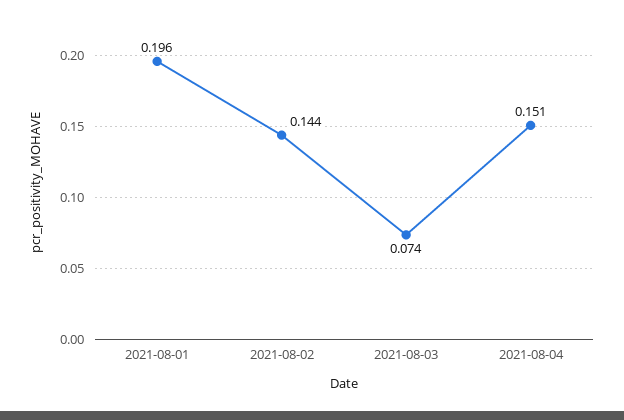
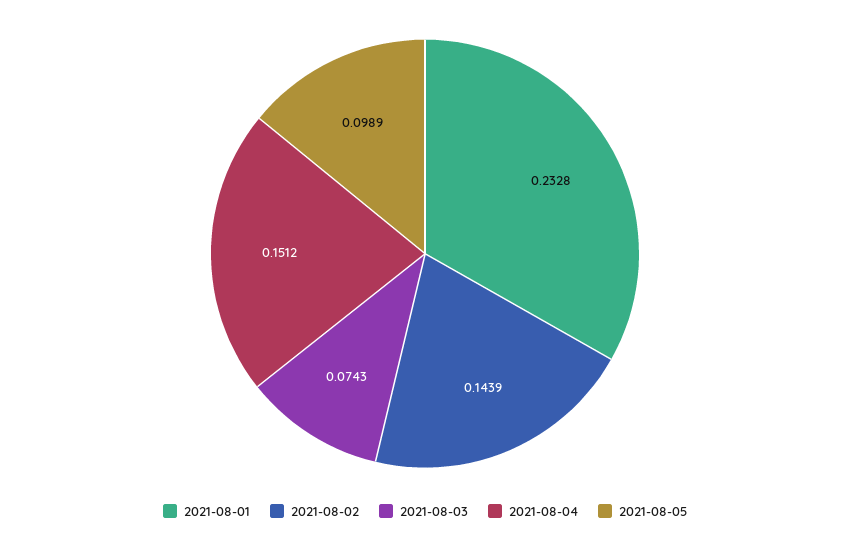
2021-08-01: 0.196 -> 0.2328
2021-08-05: none -> 0.0989

